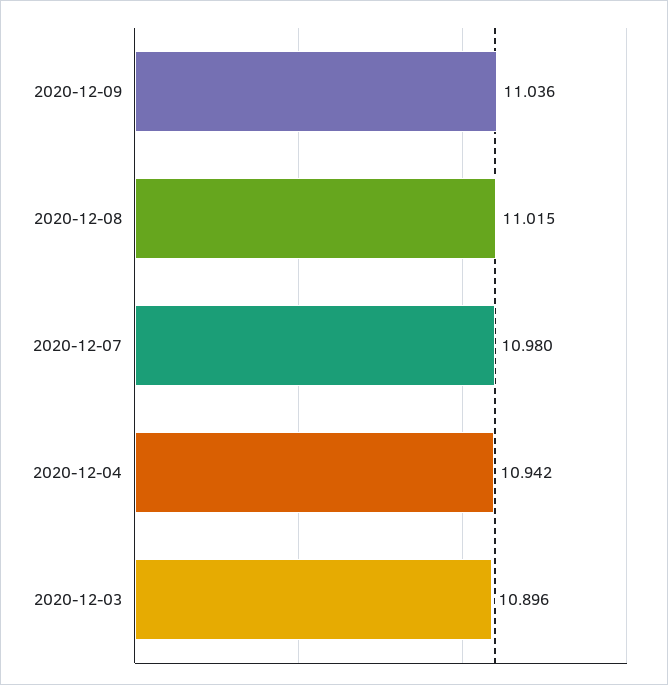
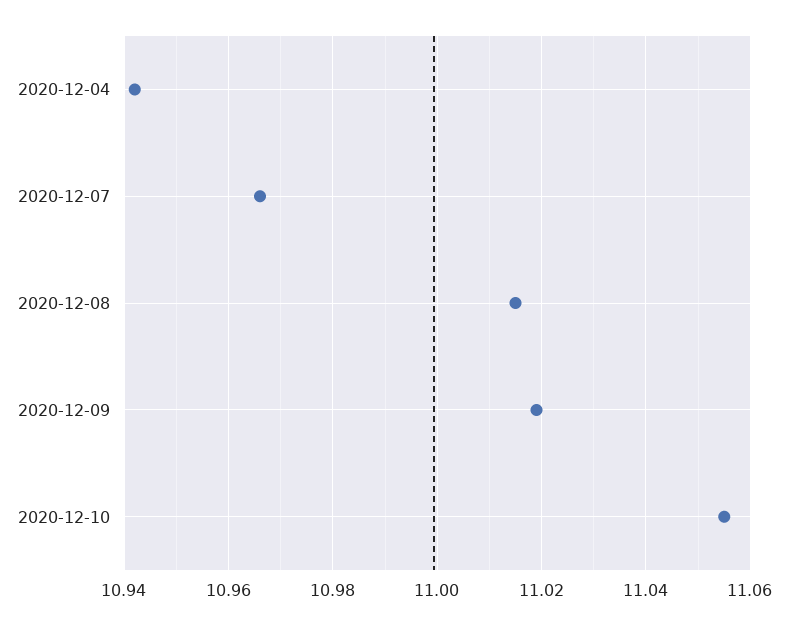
2020-12-09: 11.036 -> 11.02
2020-12-07: 10.98 -> 10.965
2020-12-03: 10.896 -> none
2020-12-10: none -> 11.055

